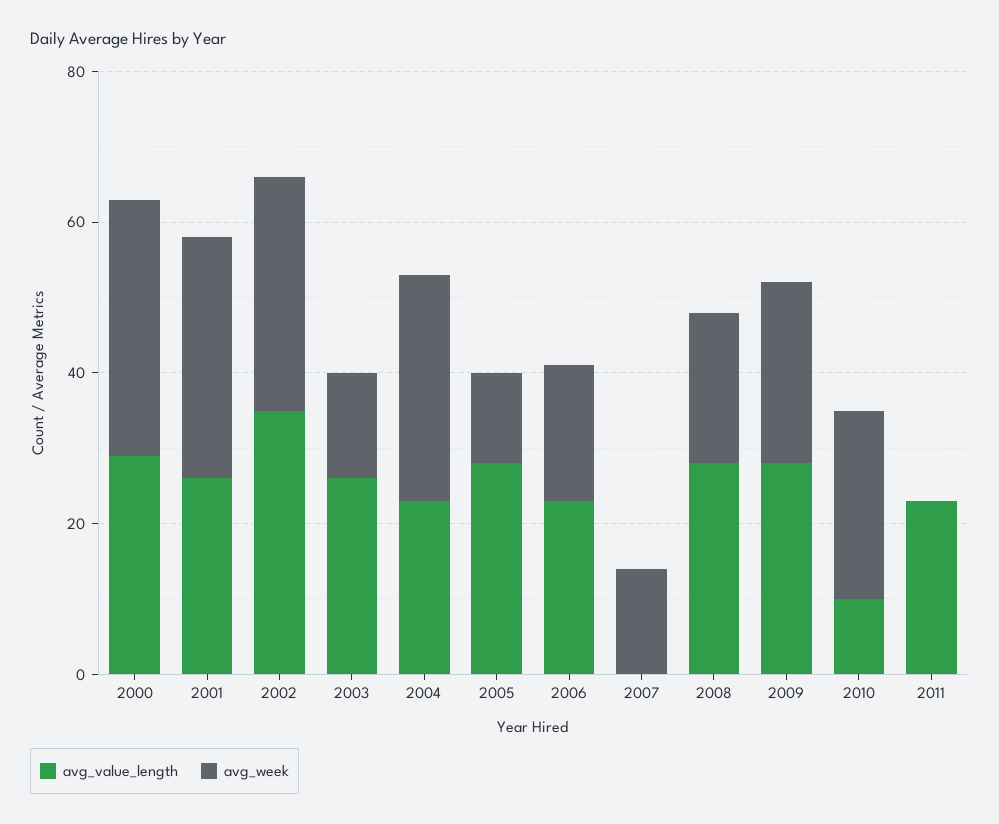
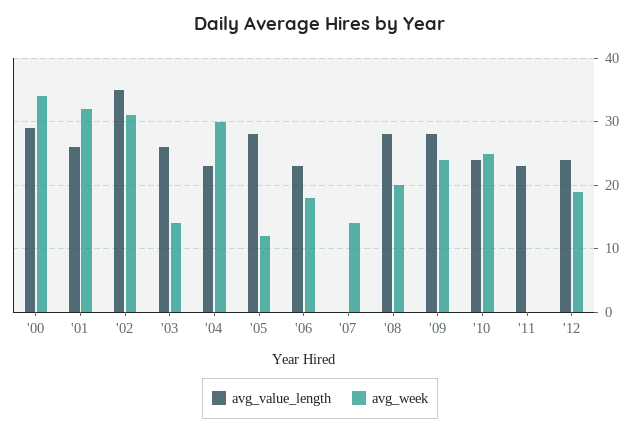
avg_value_length, 2010: 10 -> 24
avg_value_length, '12: none -> 24
avg_week, '12: none -> 19

